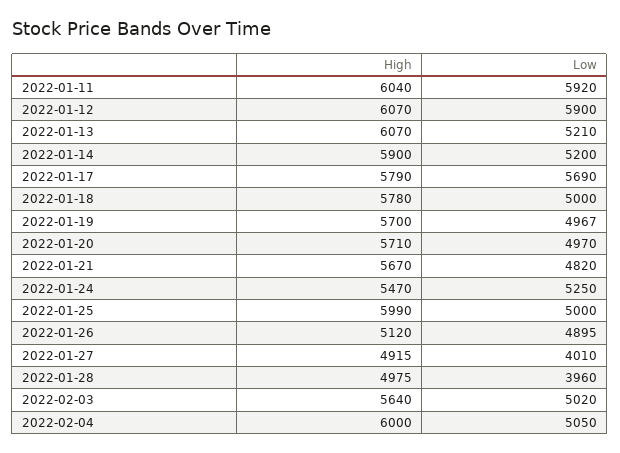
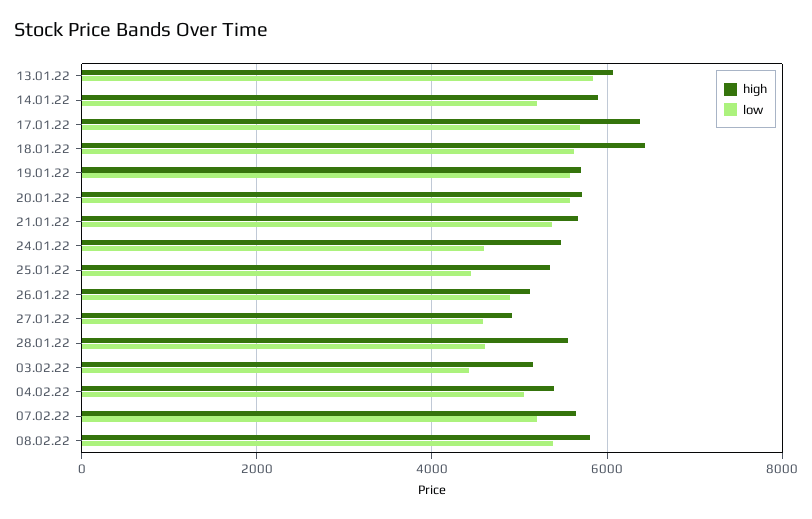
High, 2022-01-11: 6040 -> none
Low, 2022-01-11: 5920 -> none
High, 2022-01-12: 6070 -> none
Low, 2022-01-12: 5900 -> none
Low, 2022-01-13: 5210 -> 5800
High, 2022-01-17: 5790 -> 6400
High, 2022-01-18: 5780 -> 6400
Low, 2022-01-18: 5000 -> 5600
Low, 2022-01-19: 4967 -> 5600
Low, 2022-01-20: 4970 -> 5600
Low, 2022-01-21: 4820 -> 5400
Low, 2022-01-24: 5250 -> 4600
High, 2022-01-25: 5990 -> 5400
Low, 2022-01-25: 5000 -> 4400
Low, 2022-01-27: 4010 -> 4600
High, 2022-01-28: 4975 -> 5600
Low, 2022-01-28: 3960 -> 4600
High, 2022-02-03: 5640 -> 5200
Low, 2022-02-03: 5020 -> 4400
High, 2022-02-04: 6000 -> 5400
High, 07.02.22: none -> 5600
Low, 07.02.22: none -> 5200
High, 08.02.22: none -> 5800
Low, 08.02.22: none -> 5400

